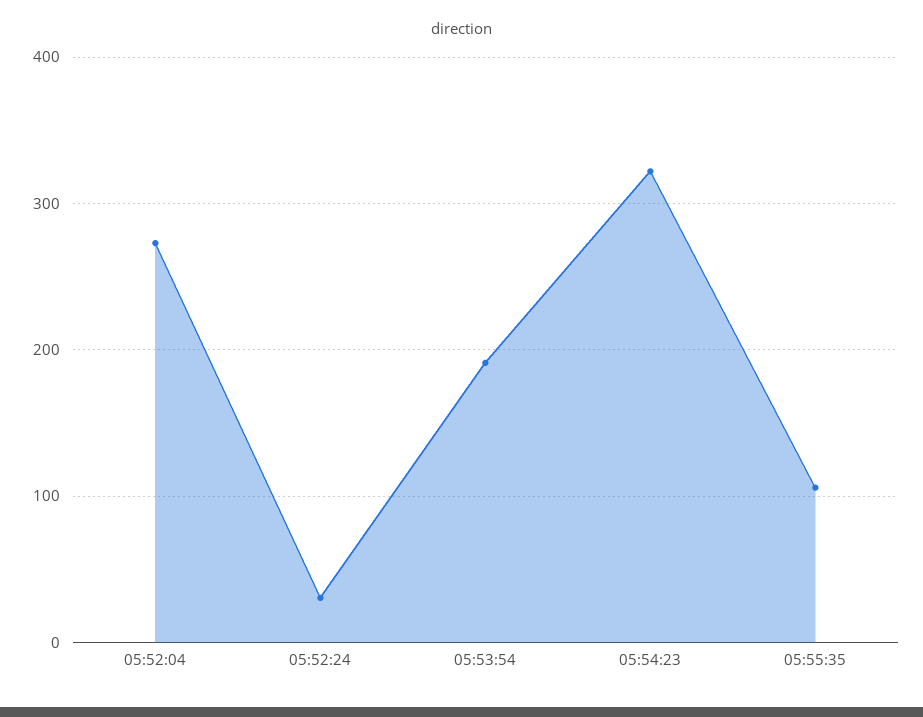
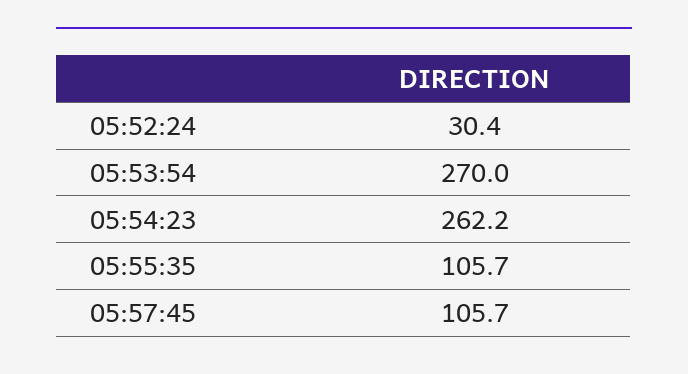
05:52:04: 270 -> none
05:53:54: 190 -> 270
05:54:23: 320 -> 262.2
05:57:45: none -> 105.7

